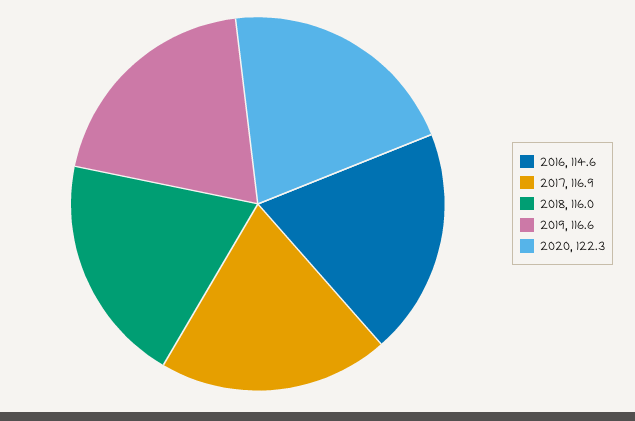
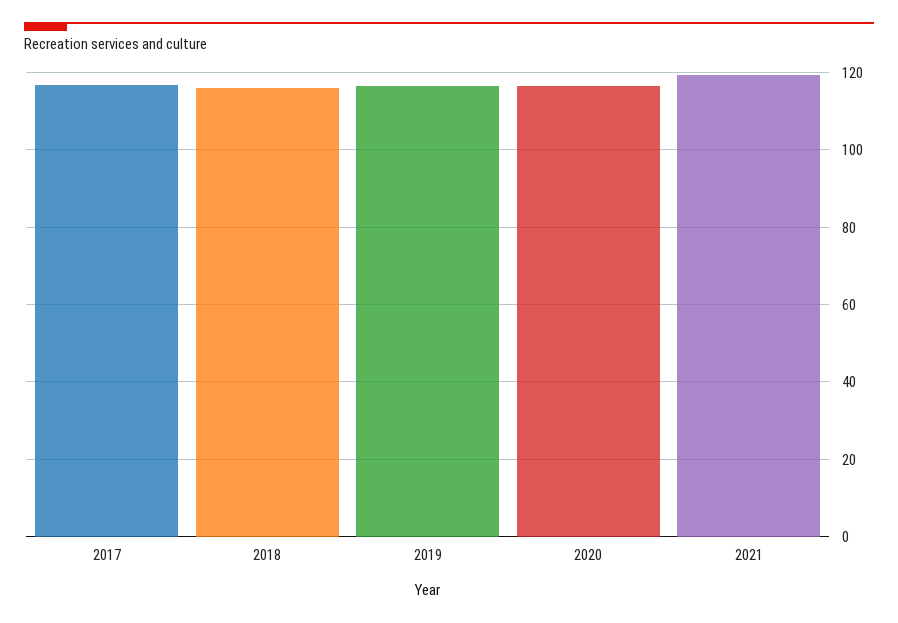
2016: 114.6 -> none
2020: 122.3 -> 116
2021: none -> 120

